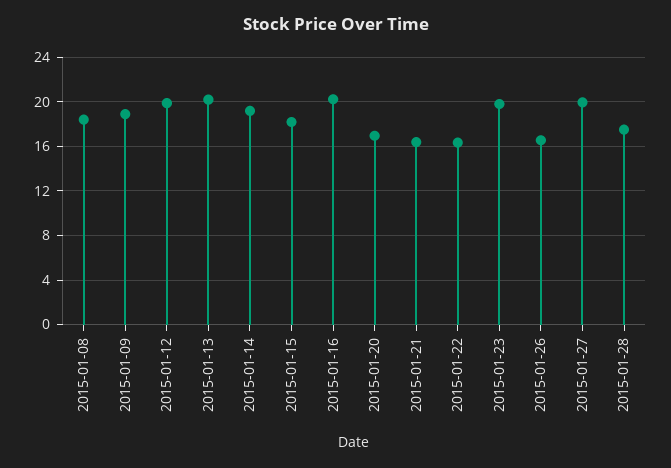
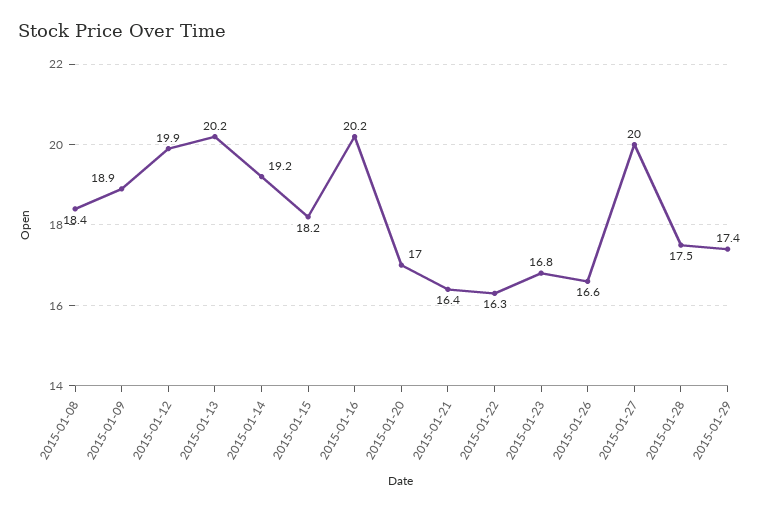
2015-01-23: 20 -> 16.8
2015-01-29: none -> 17.4

